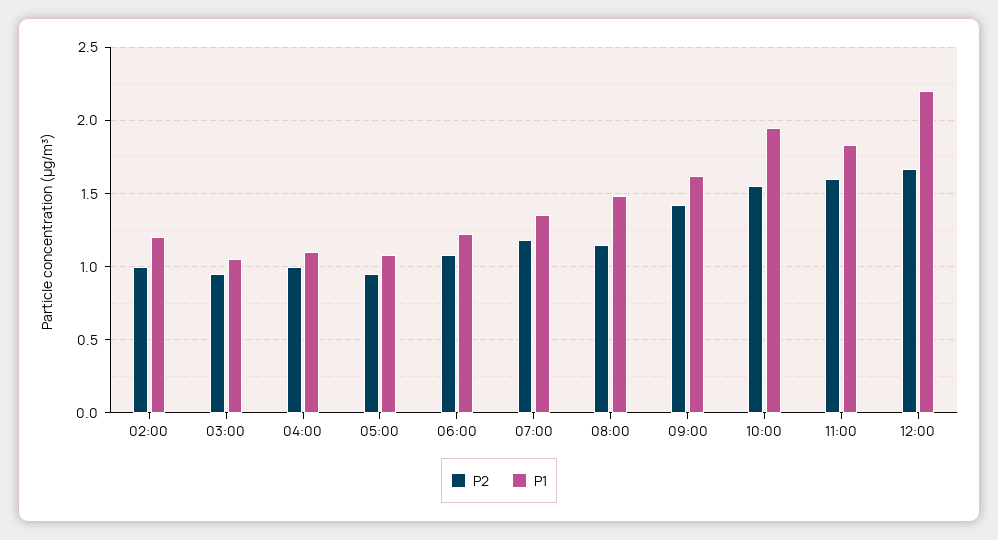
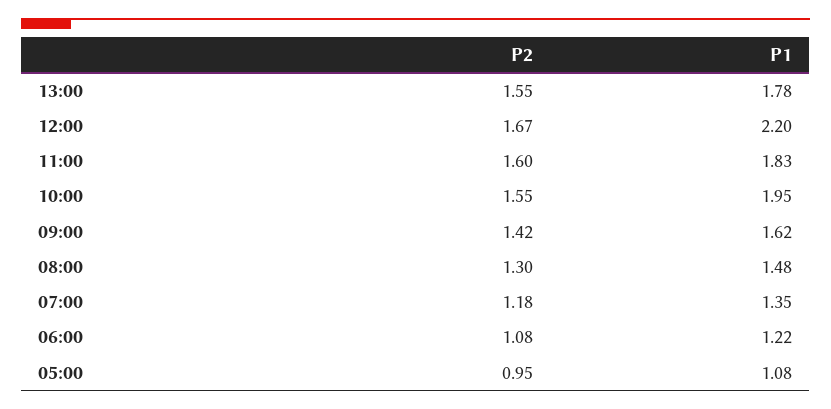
P2, 02:00: 1 -> none
P1, 02:00: 1.2 -> none
P2, 03:00: 0.95 -> none
P1, 03:00: 1.05 -> none
P2, 04:00: 1 -> none
P1, 04:00: 1.1 -> none
P2, 08:00: 1.15 -> 1.3
P2, 13:00: none -> 1.55
P1, 13:00: none -> 1.78

